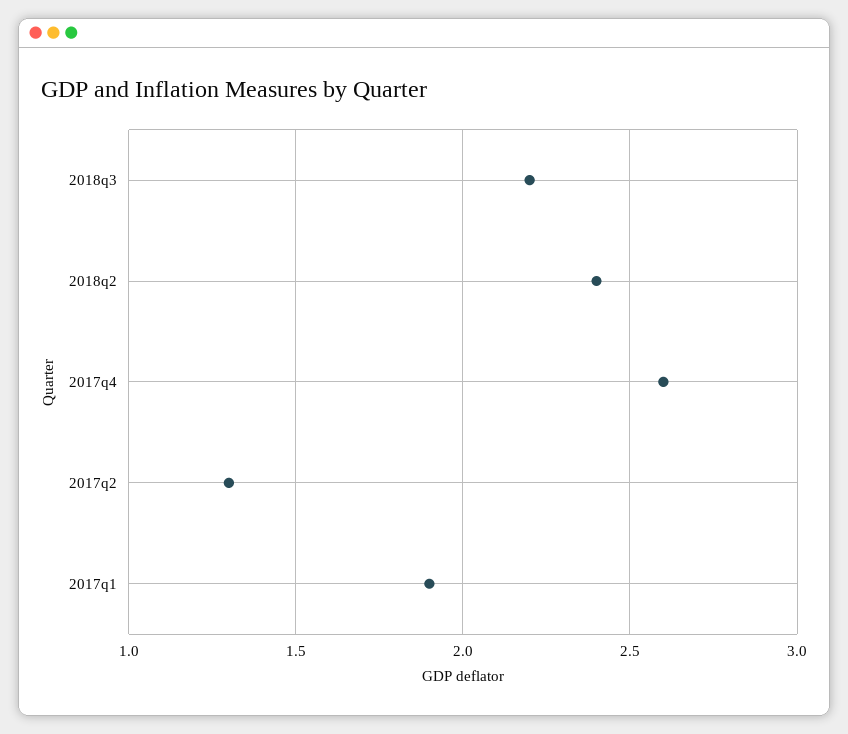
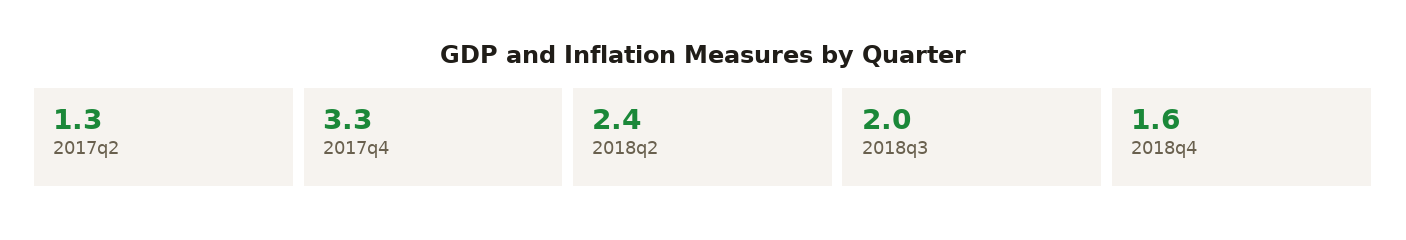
2018q3: 2.2 -> 2
2017q4: 2.6 -> 3.3
2017q1: 1.9 -> none
2018q4: none -> 1.6

